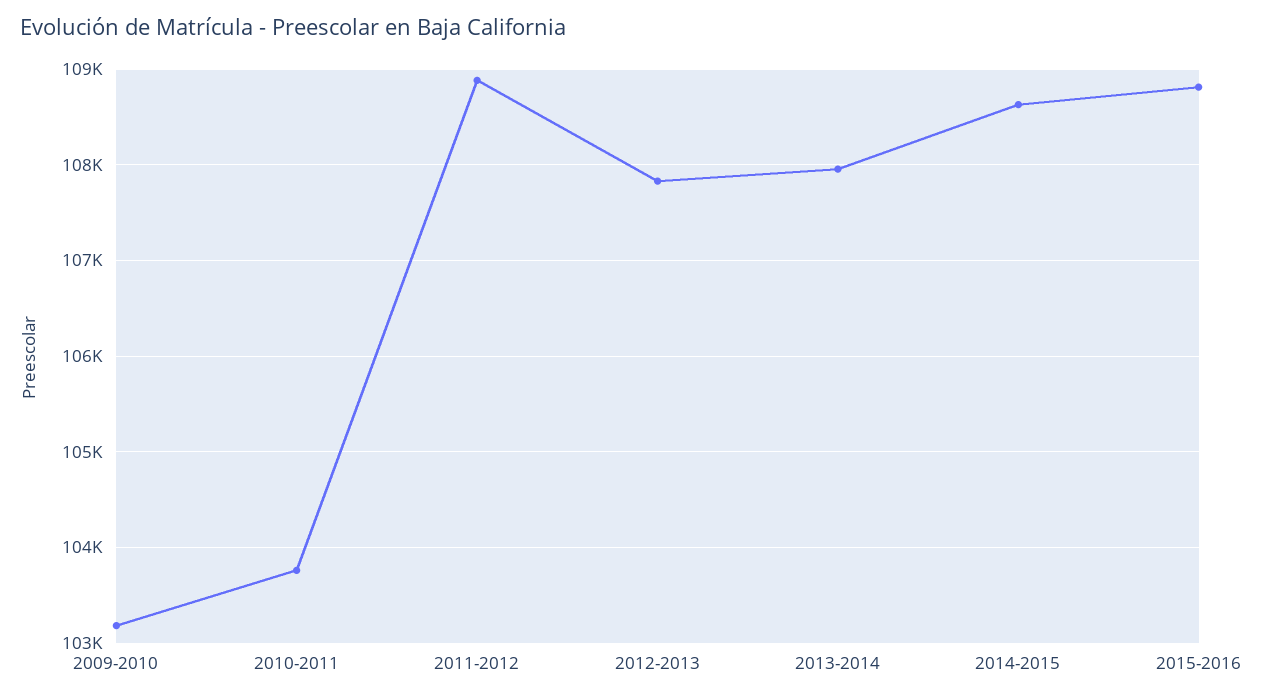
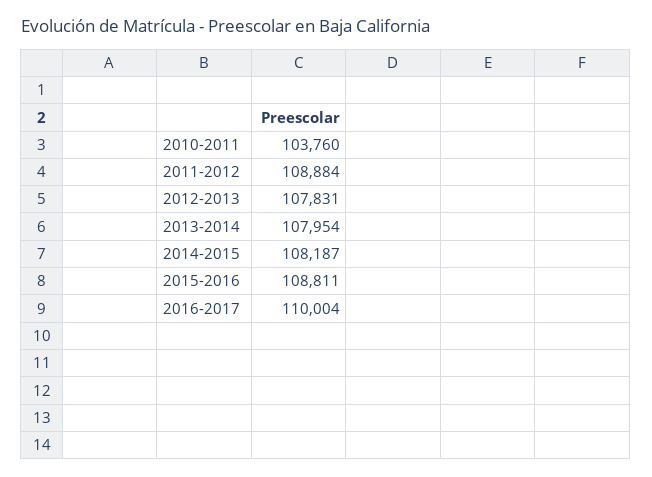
2009-2010: 103200 -> none
2014-2015: 108600 -> 108187
2016-2017: none -> 110004

